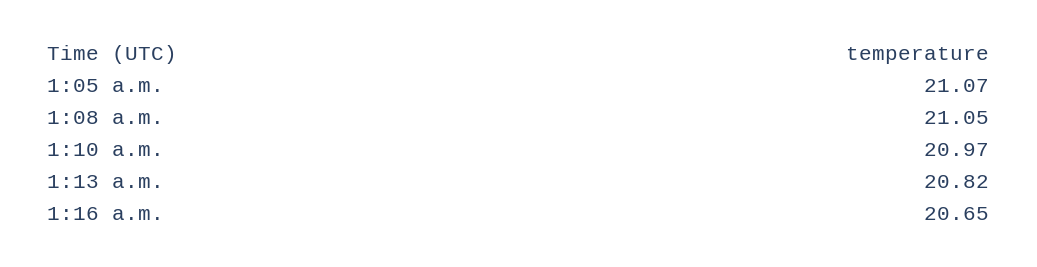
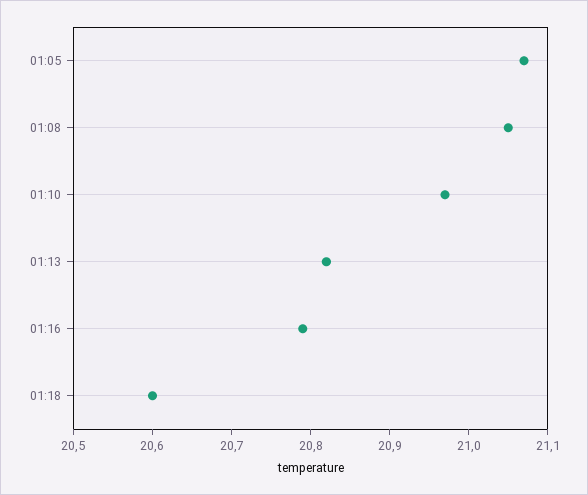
1:16 a.m.: 20.65 -> 20.8
01:18: none -> 20.6

